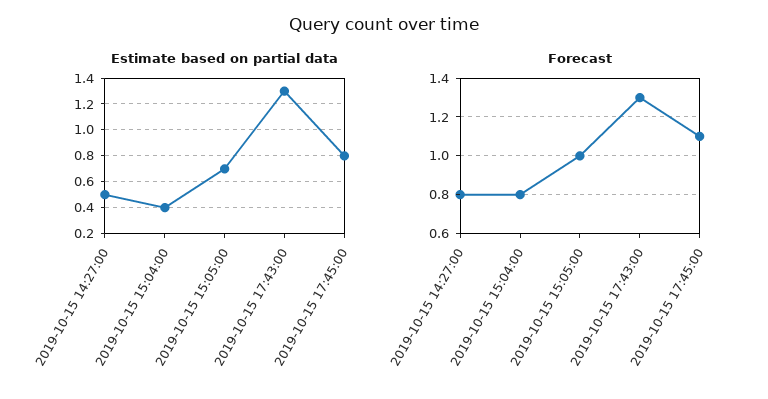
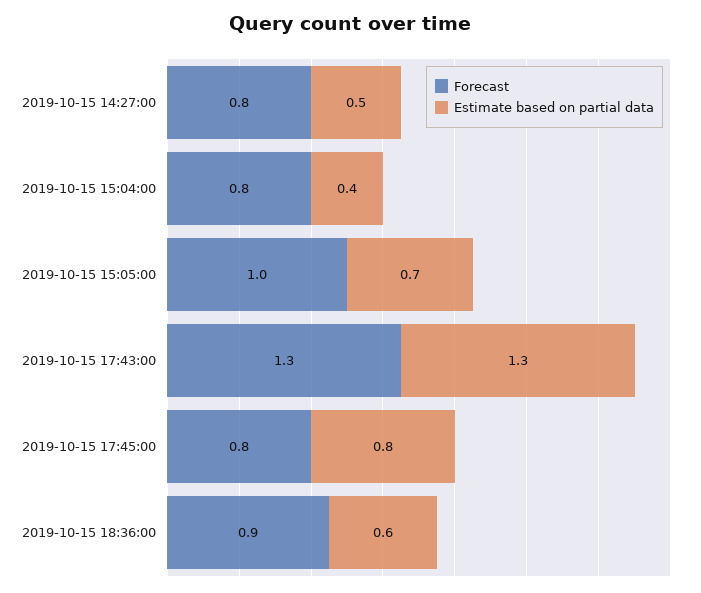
Forecast, 2019-10-15 17:45:00: 1.1 -> 0.8
Forecast, 2019-10-15 18:36:00: none -> 0.9
Estimate based on partial data, 2019-10-15 18:36:00: none -> 0.6

